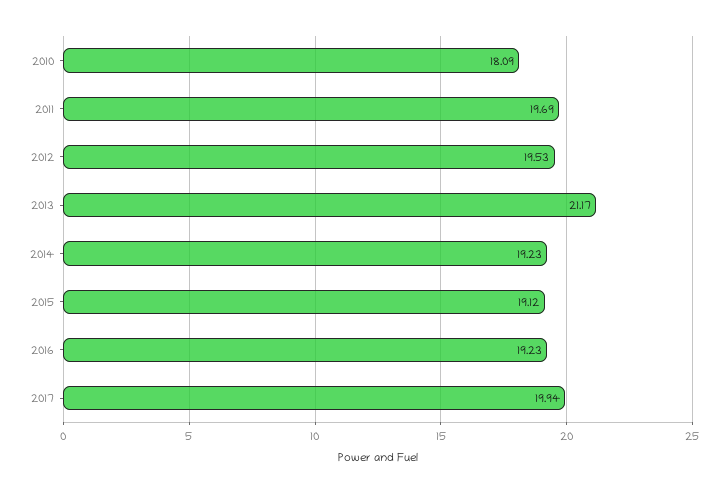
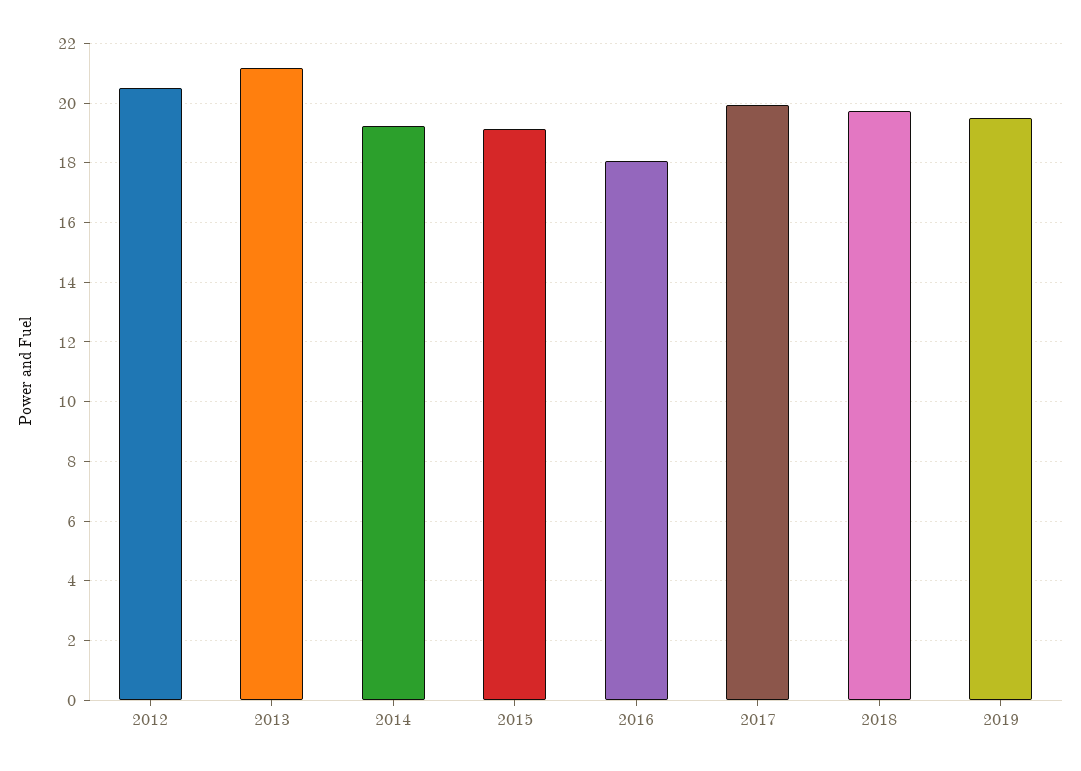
2010: 18.09 -> none
2011: 19.69 -> none
2012: 19.53 -> 20.5
2016: 19.23 -> 18
2018: none -> 19.75
2019: none -> 19.5

